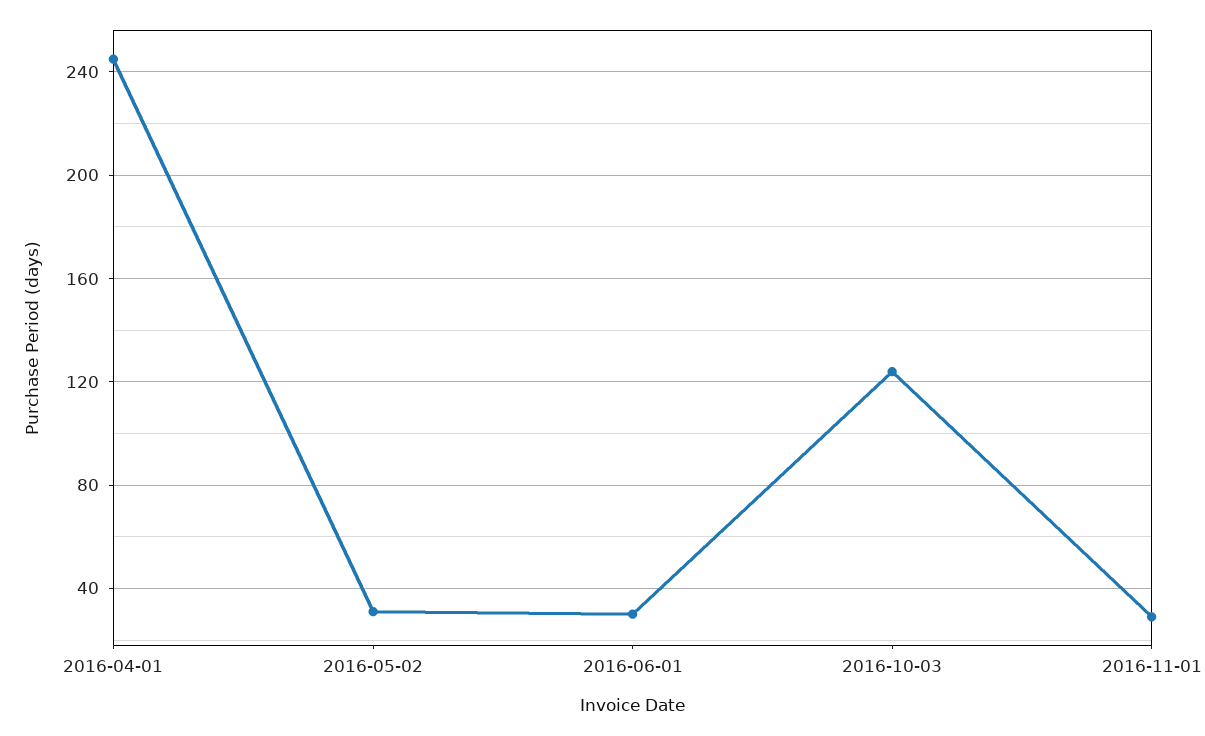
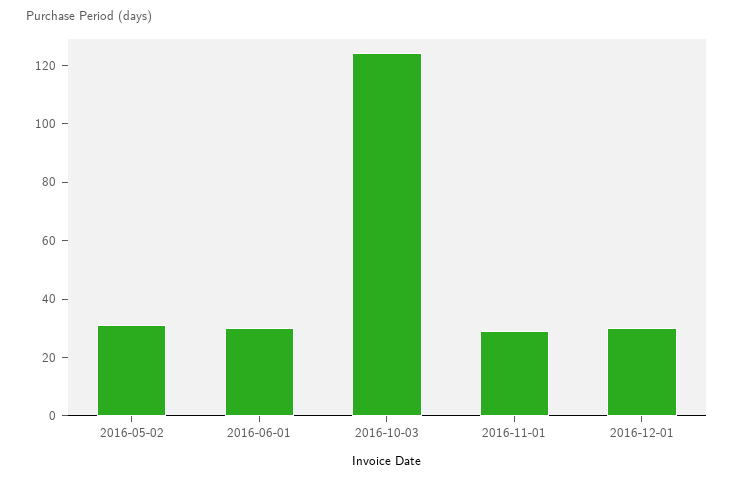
2016-04-01: 245 -> none
2016-12-01: none -> 30

